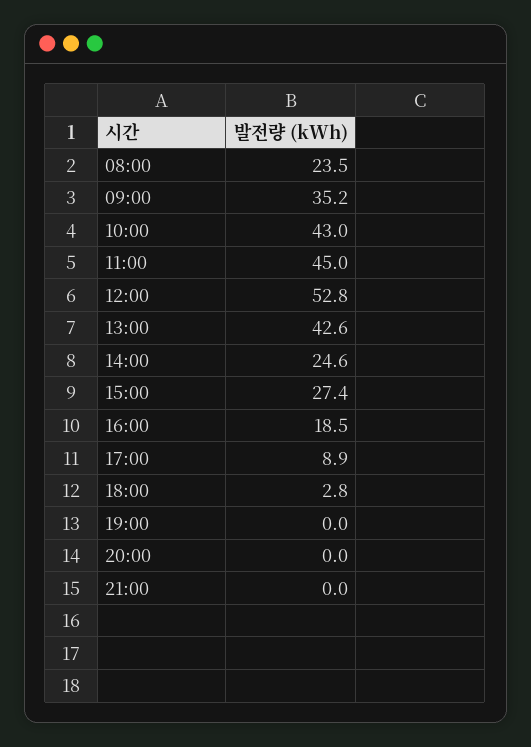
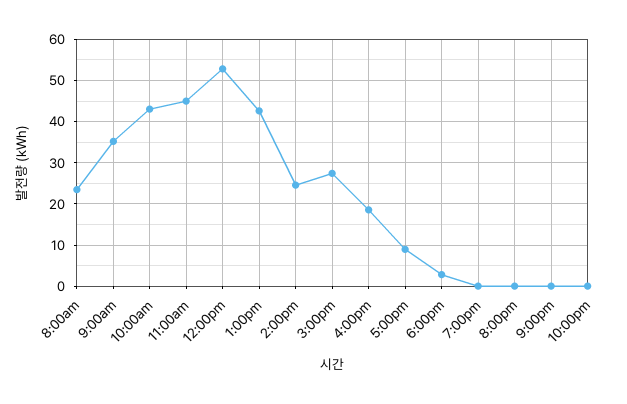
10:00pm: none -> 0

